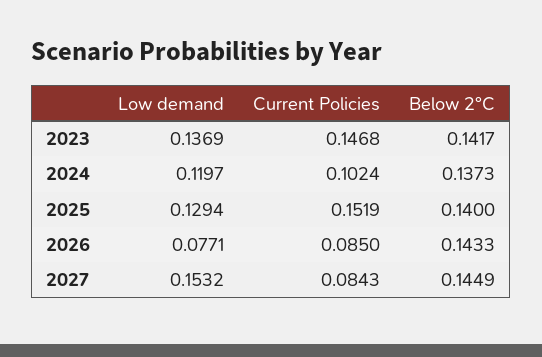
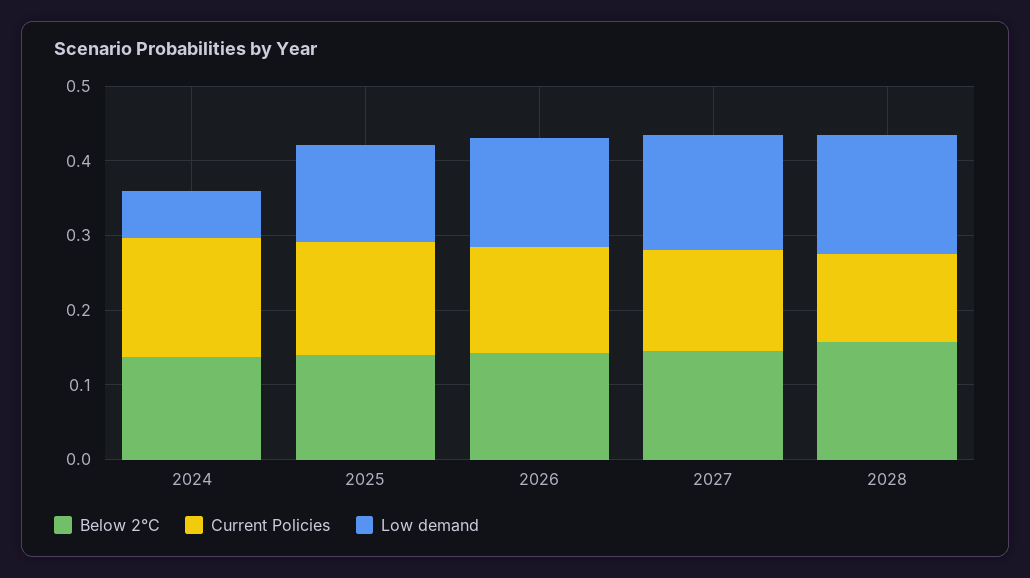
Low demand, 2023: 0.1369 -> none
Current Policies, 2023: 0.1468 -> none
Below 2°C, 2023: 0.1417 -> none
Low demand, 2024: 0.1197 -> 0.06
Current Policies, 2024: 0.1024 -> 0.16
Low demand, 2026: 0.0771 -> 0.14
Current Policies, 2026: 0.085 -> 0.14
Current Policies, 2027: 0.0843 -> 0.14
Below 2°C, 2028: none -> 0.16
Current Policies, 2028: none -> 0.12
Low demand, 2028: none -> 0.16

